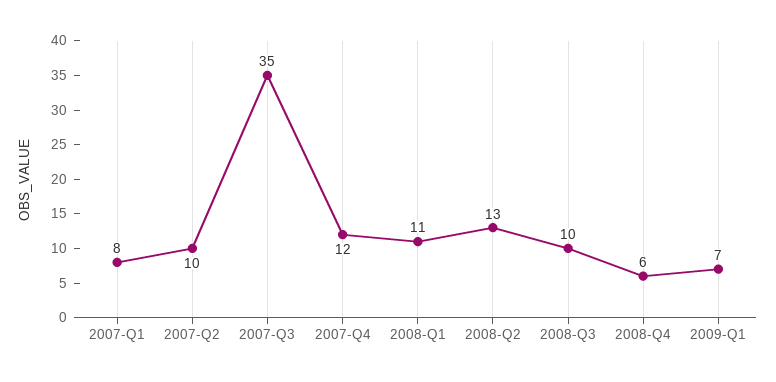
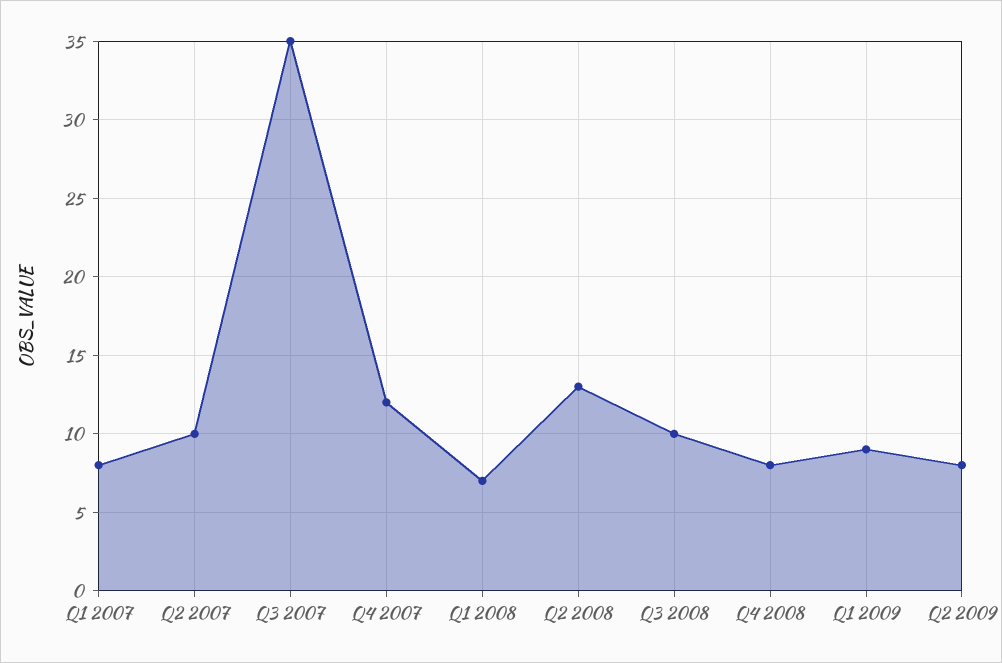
2008-Q1: 11 -> 7
2008-Q4: 6 -> 8
2009-Q1: 7 -> 9
Q2 2009: none -> 8

